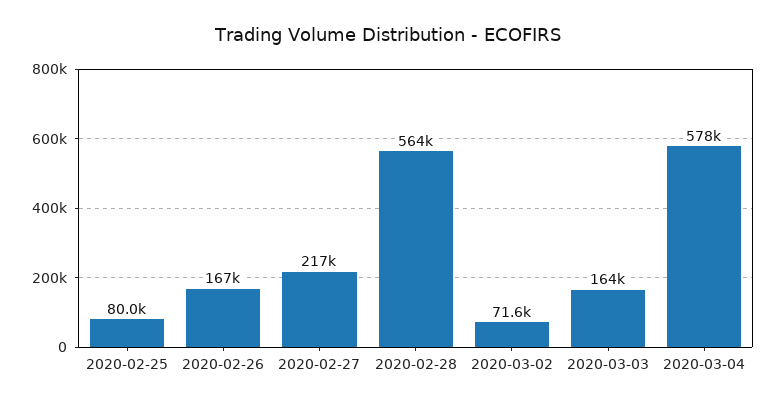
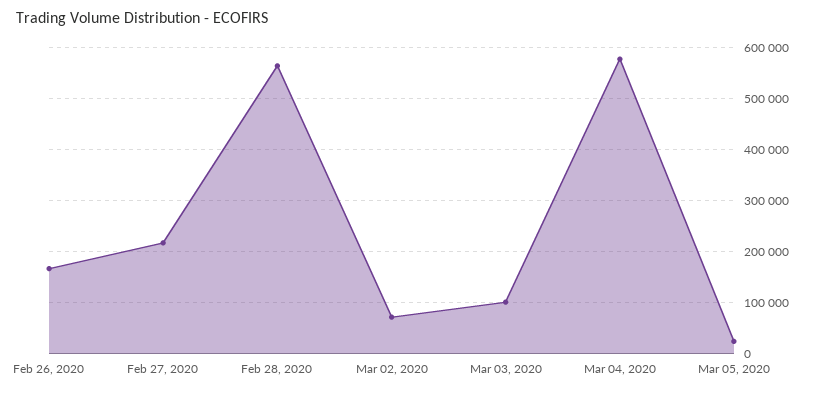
2020-02-25: 80000 -> none
2020-03-03: 164000 -> 100000
Mar 05, 2020: none -> 20000

